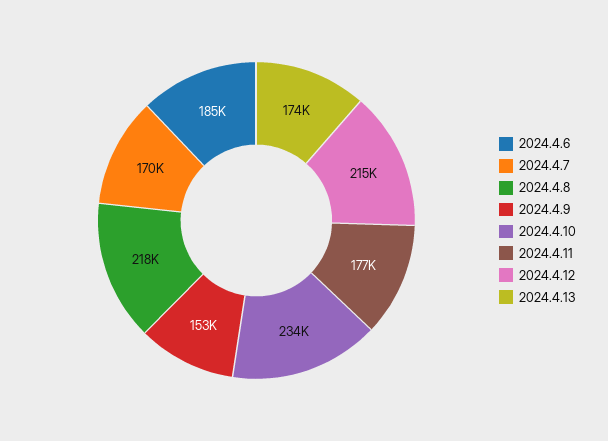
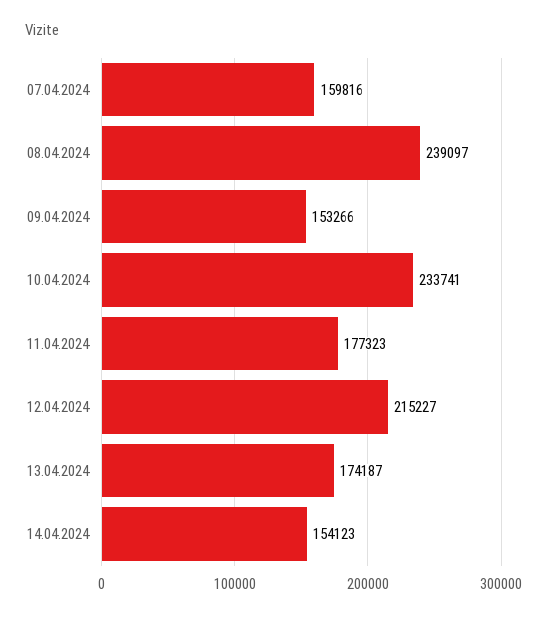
2024.4.6: 185000 -> none
2024.4.7: 170000 -> 159816
2024.4.8: 218000 -> 239097
14.04.2024: none -> 154123

